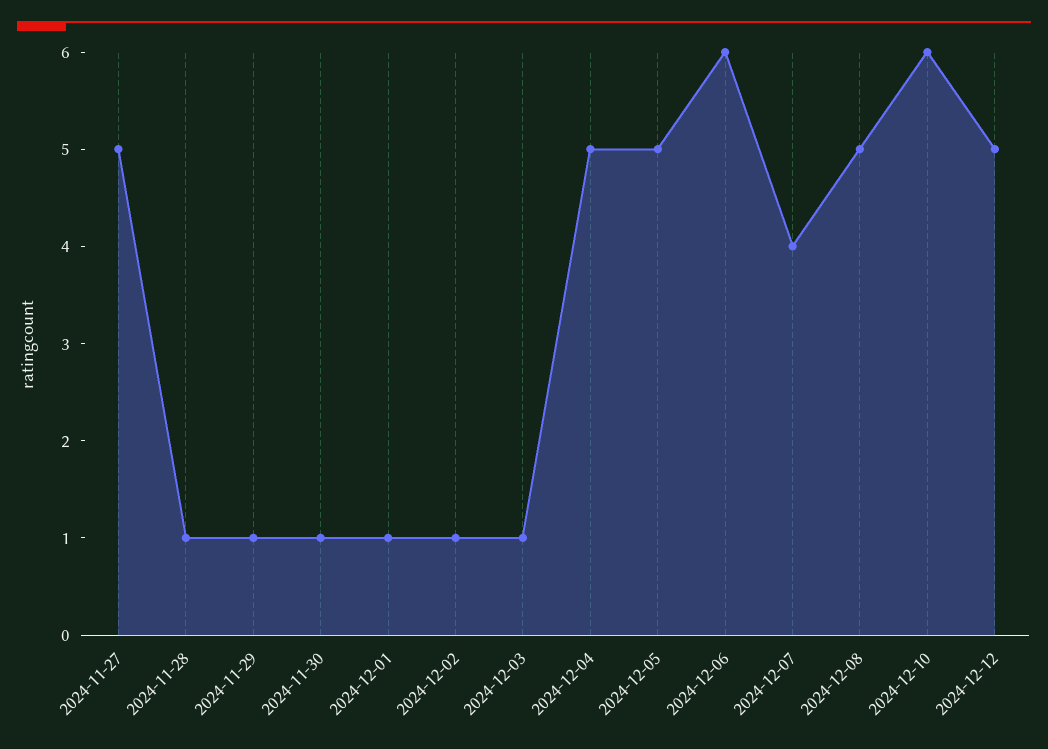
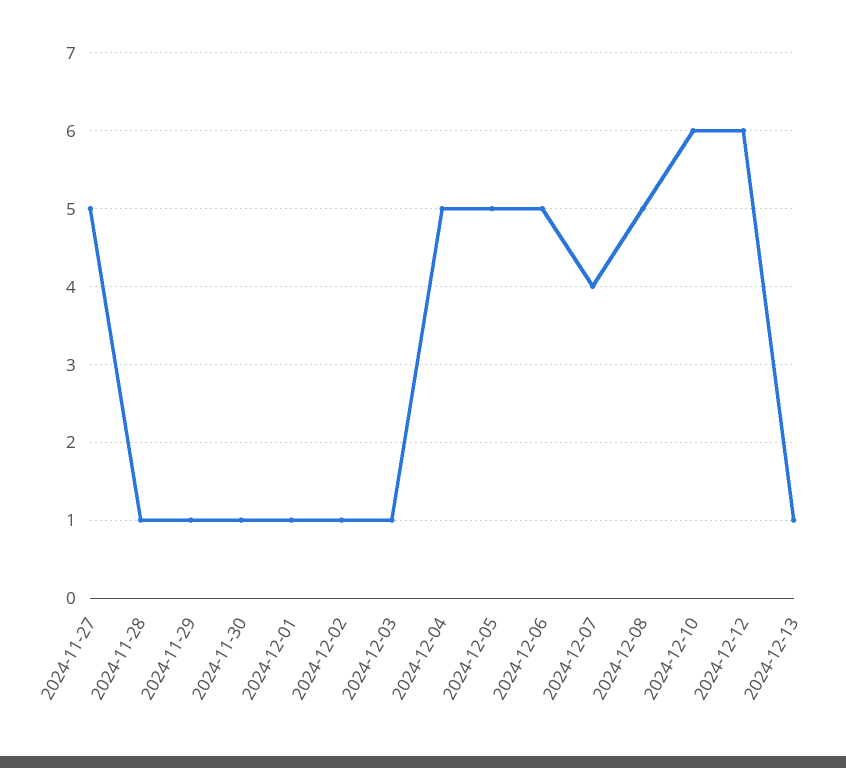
2024-12-06: 6 -> 5
2024-12-12: 5 -> 6
2024-12-13: none -> 1

